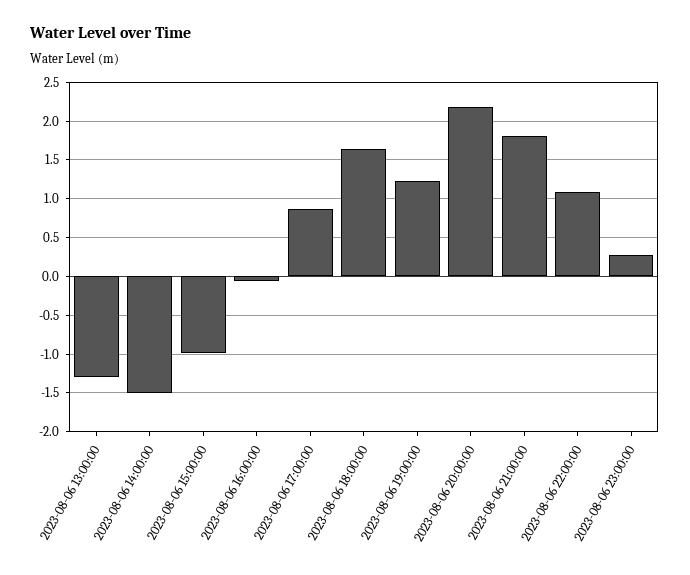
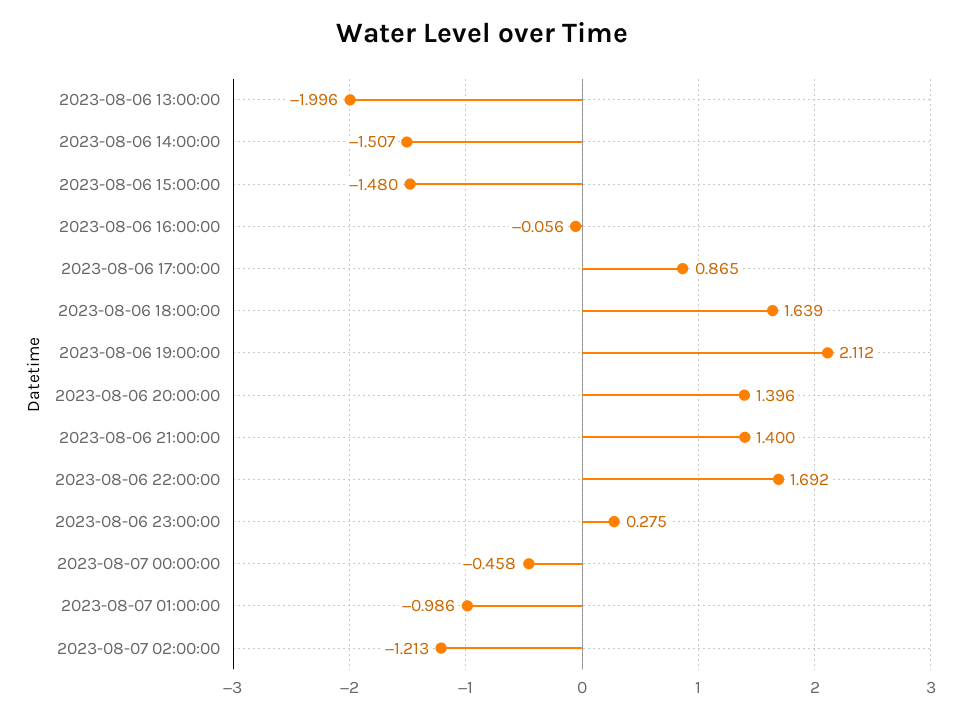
2023-08-06 13:00:00: -1.3 -> -1.996
2023-08-06 15:00:00: -1 -> -1.48
2023-08-06 19:00:00: 1.2 -> 2.112
2023-08-06 20:00:00: 2.2 -> 1.396
2023-08-06 21:00:00: 1.8 -> 1.4
2023-08-06 22:00:00: 1.1 -> 1.692
2023-08-07 00:00:00: none -> -0.458
2023-08-07 01:00:00: none -> -0.986
2023-08-07 02:00:00: none -> -1.213

